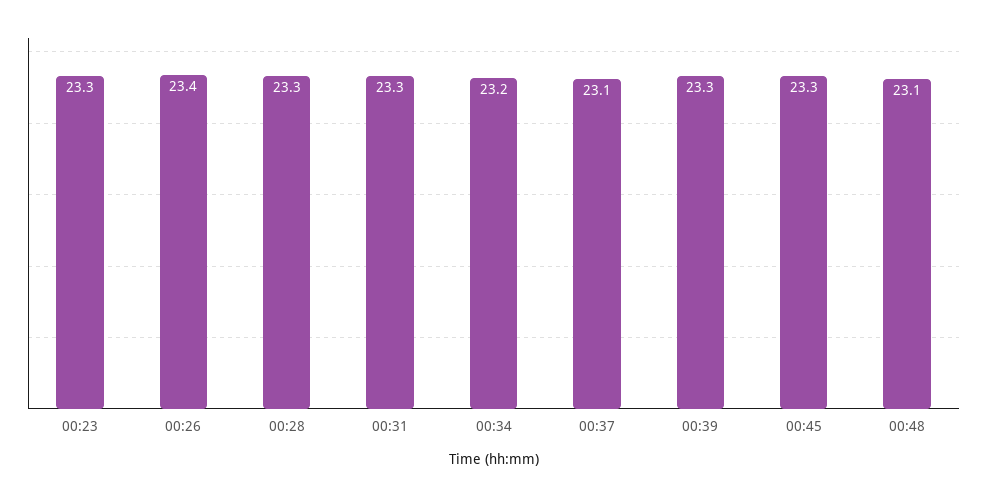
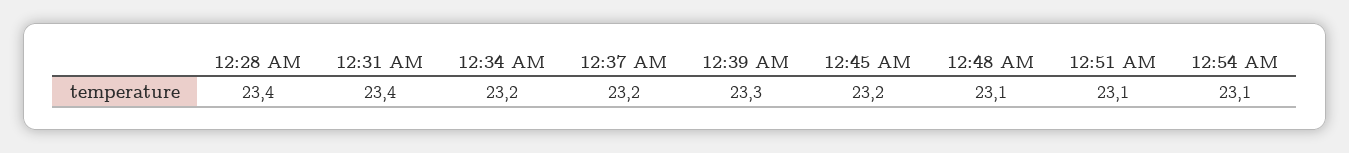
00:23: 23.3 -> none
00:26: 23.4 -> none
00:28: 23.3 -> 23.4
00:31: 23.3 -> 23.4
00:37: 23.1 -> 23.2
00:45: 23.3 -> 23.2
12:51 AM: none -> 23.1
12:54 AM: none -> 23.1

